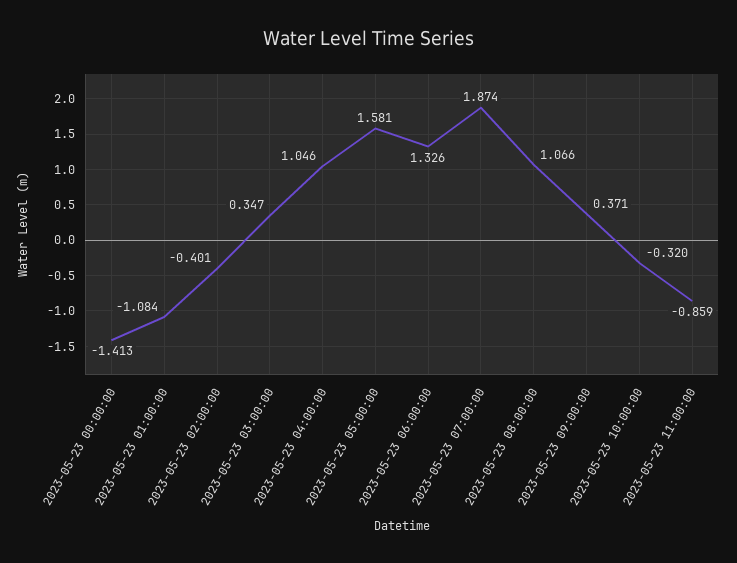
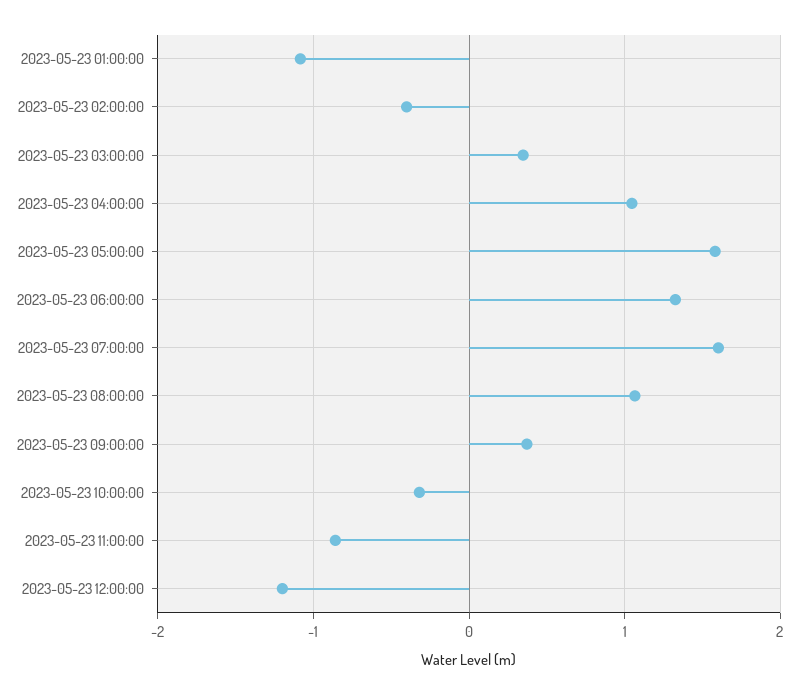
2023-05-23 00:00:00: -1.413 -> none
2023-05-23 07:00:00: 1.874 -> 1.6
2023-05-23 12:00:00: none -> -1.2

